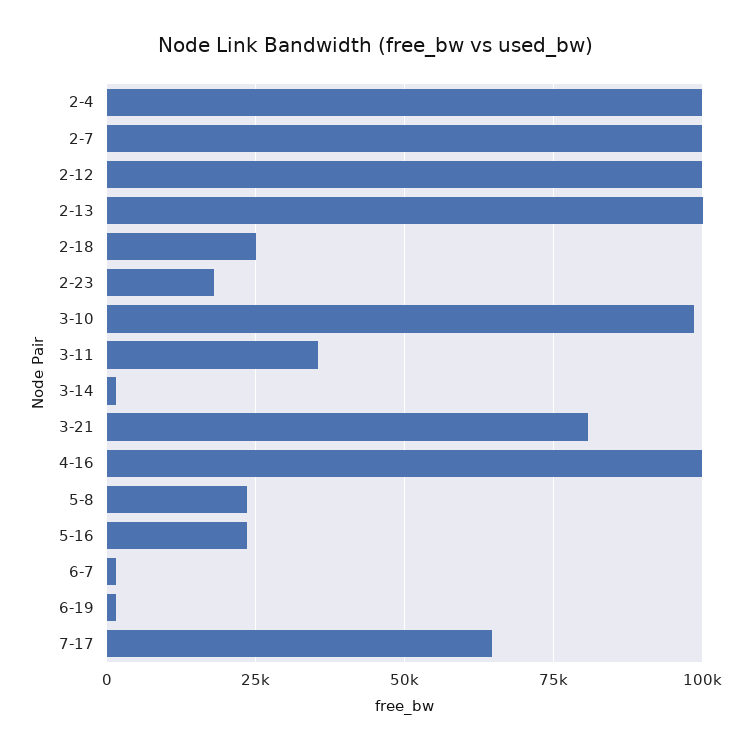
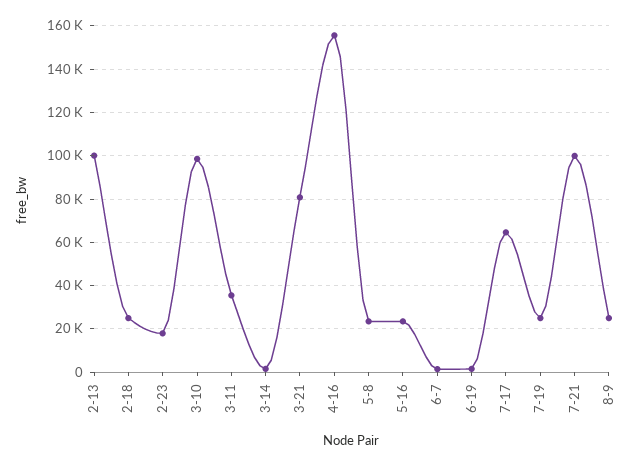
2-4: 100000 -> none
2-7: 100000 -> none
2-12: 100000 -> none
4-16: 100000 -> 155000
7-19: none -> 25000
7-21: none -> 100000
8-9: none -> 25000

